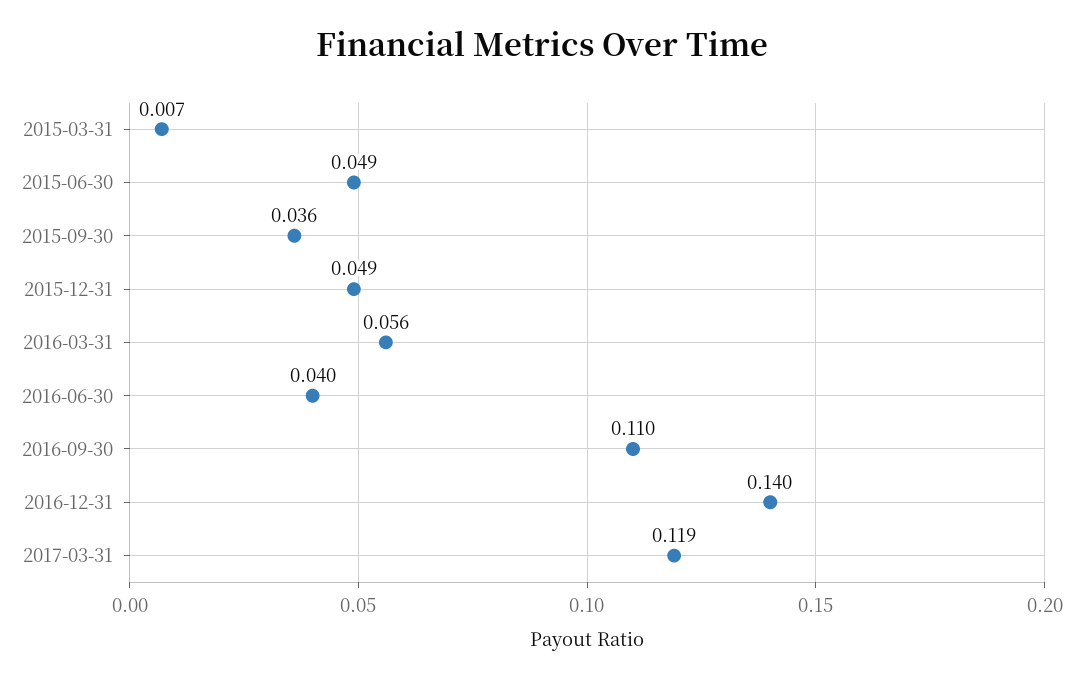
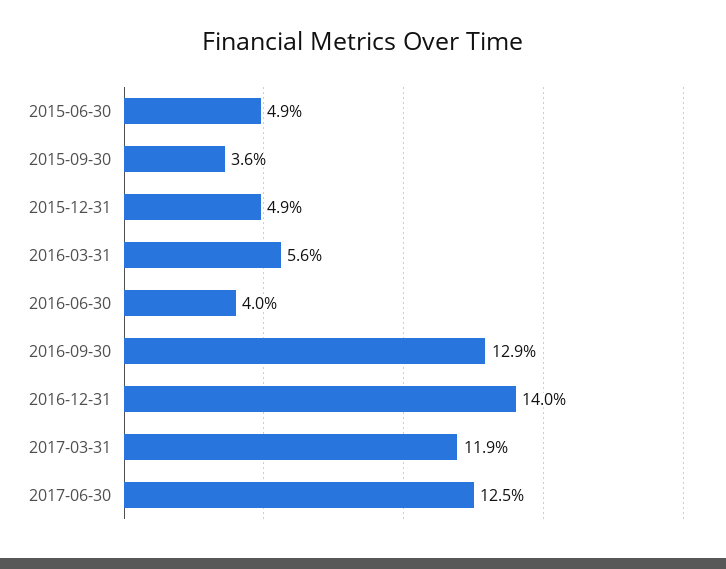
2015-03-31: 0.007 -> none
2016-09-30: 0.11 -> 0.129
2017-06-30: none -> 0.125

